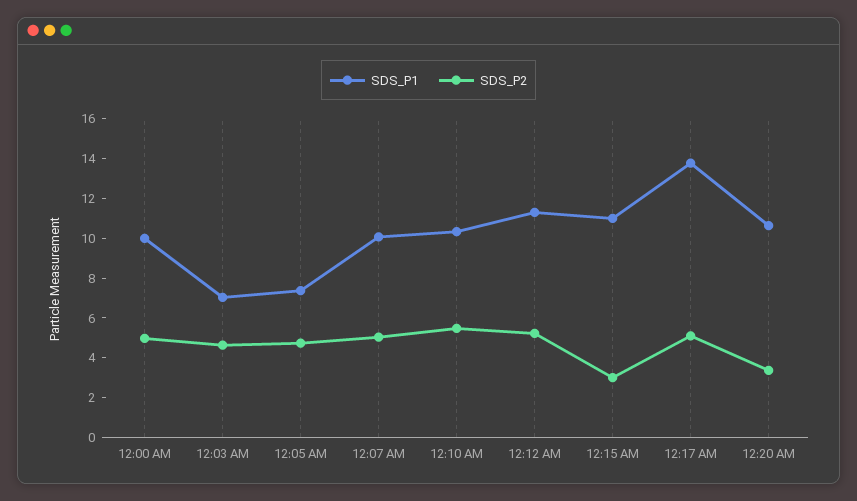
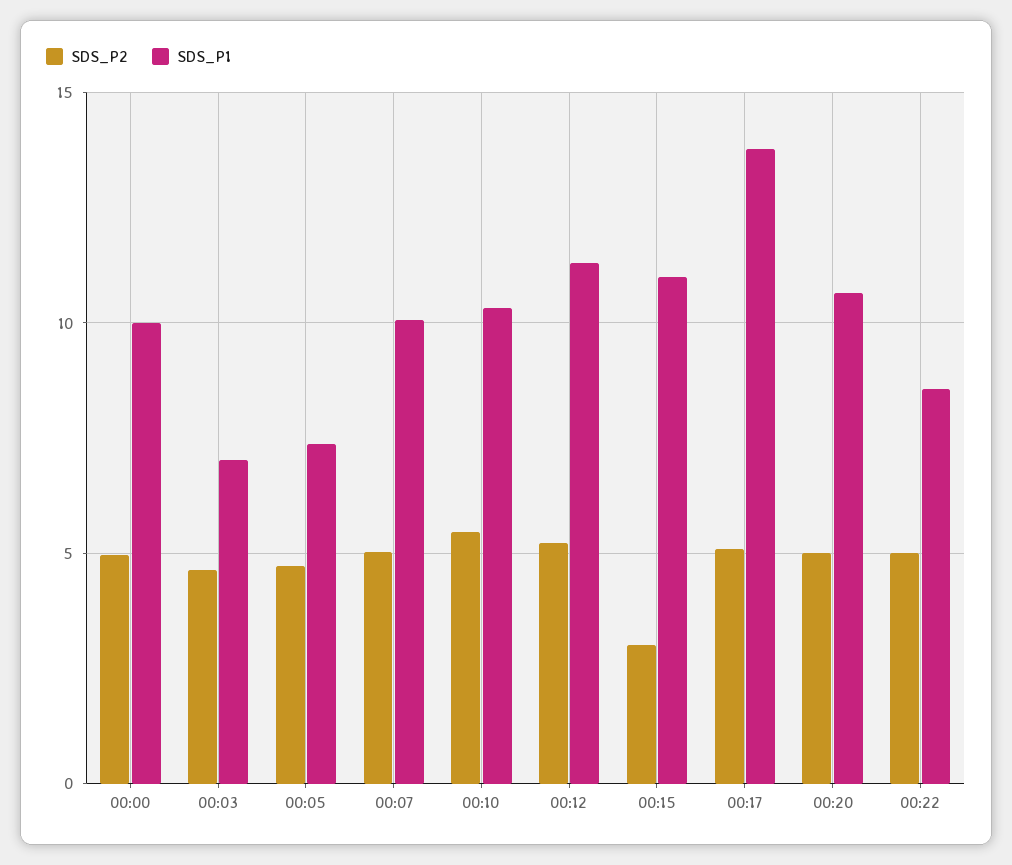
SDS_P2, 12:20 AM: 3.5 -> 5
SDS_P2, 00:22: none -> 5
SDS_P1, 00:22: none -> 8.5

